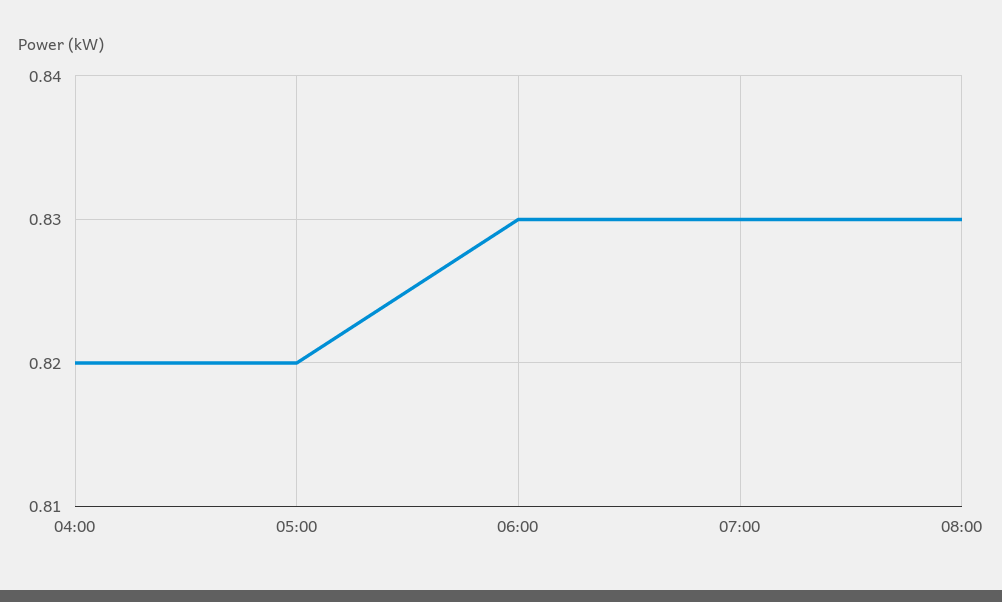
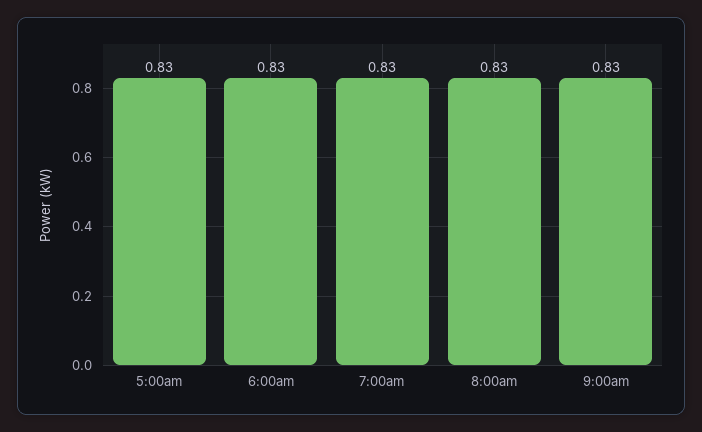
04:00: 0.82 -> none
05:00: 0.82 -> 0.83
9:00am: none -> 0.83

